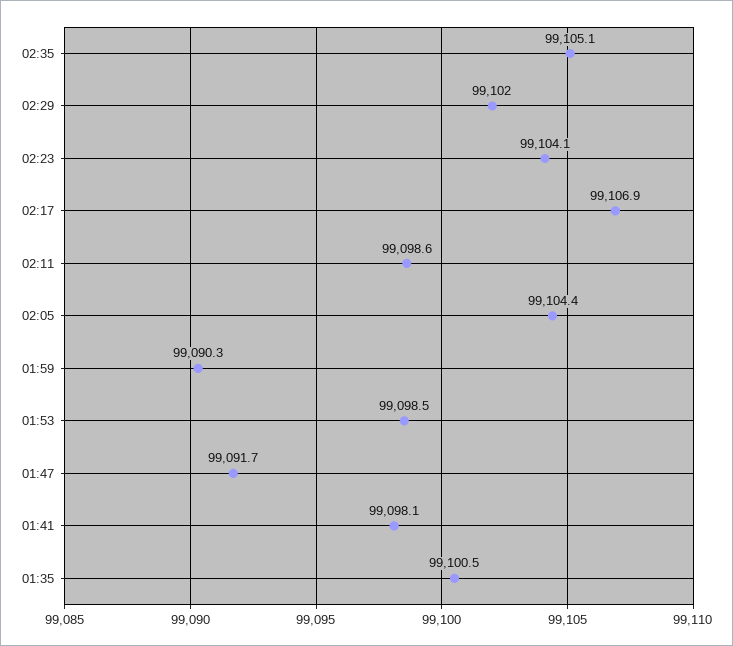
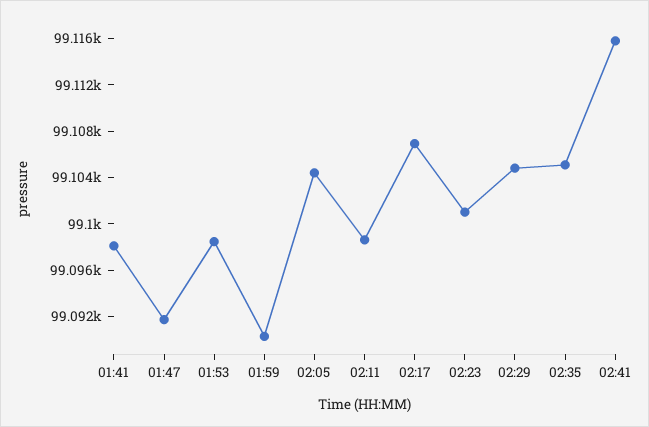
02:29: 99102 -> 99105
02:23: 99104.1 -> 99101
01:35: 99100.5 -> none
02:41: none -> 99116

